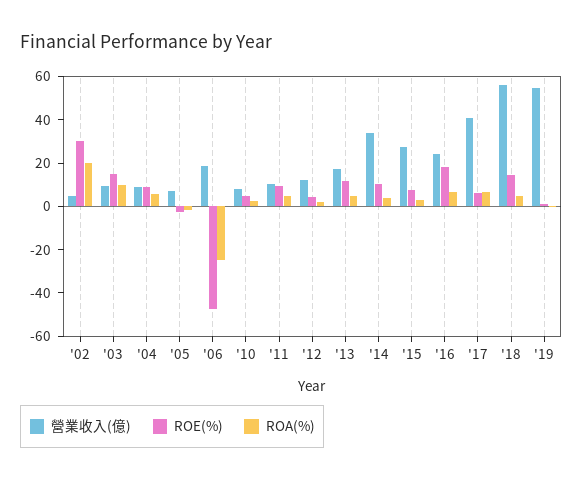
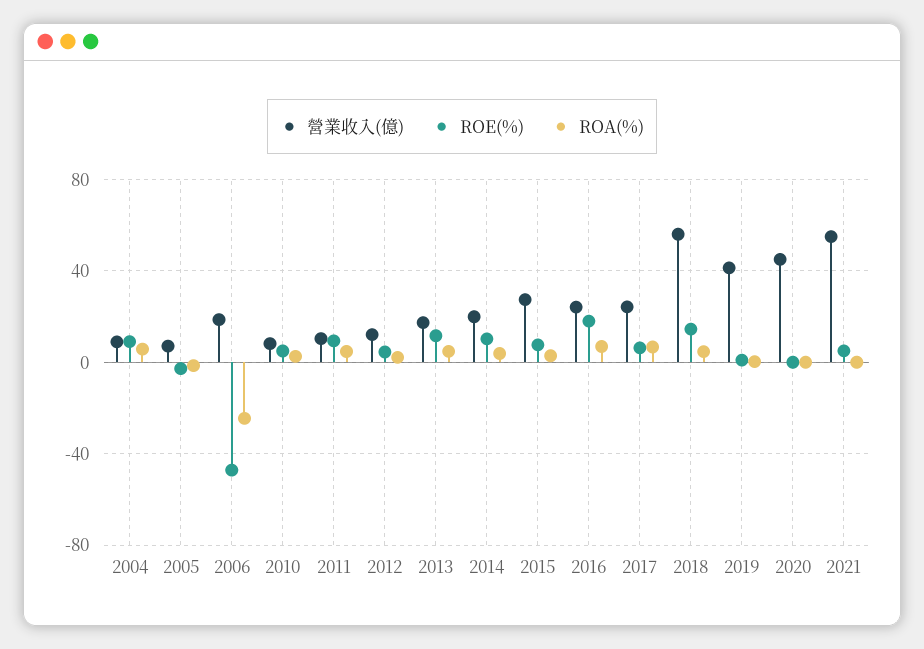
營業收入(億), '02: 5 -> none
ROE(%), '02: 30 -> none
ROA(%), '02: 20 -> none
營業收入(億), '03: 10 -> none
ROE(%), '03: 15 -> none
ROA(%), '03: 10 -> none
營業收入(億), '14: 35 -> 20
營業收入(億), '17: 40 -> 25
營業收入(億), '19: 55 -> 40
營業收入(億), 2020: none -> 45
ROE(%), 2020: none -> 0
ROA(%), 2020: none -> 0
營業收入(億), 2021: none -> 55
ROE(%), 2021: none -> 5
ROA(%), 2021: none -> 0

